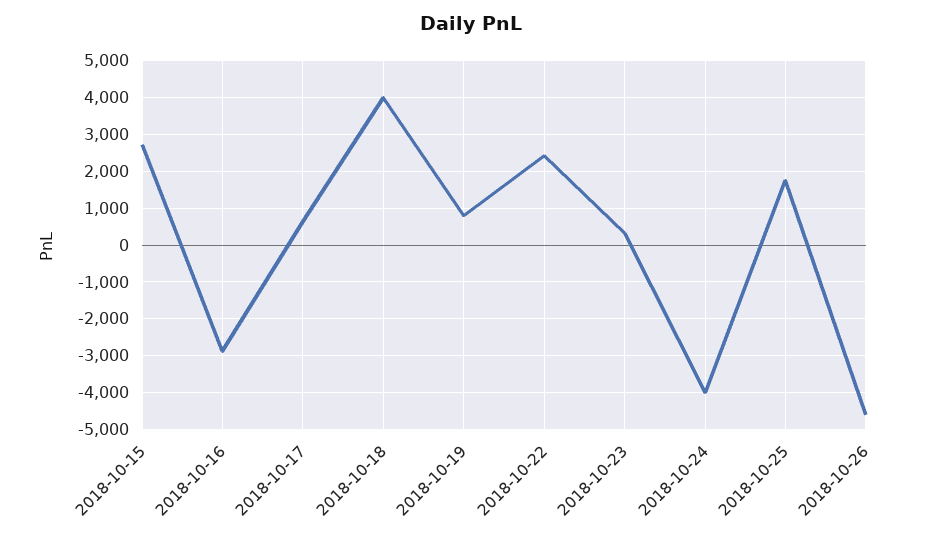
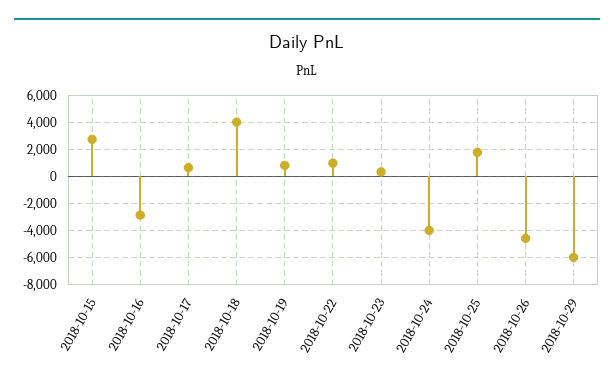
2018-10-22: 2400 -> 1000
2018-10-29: none -> -6000

